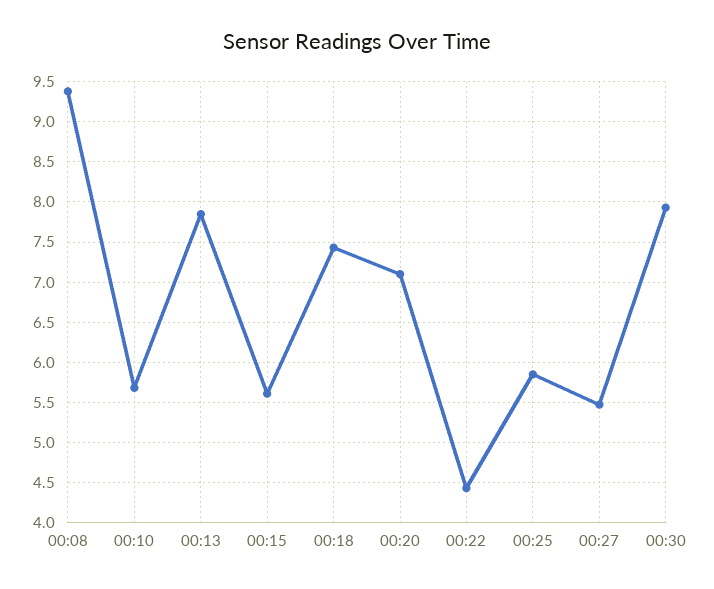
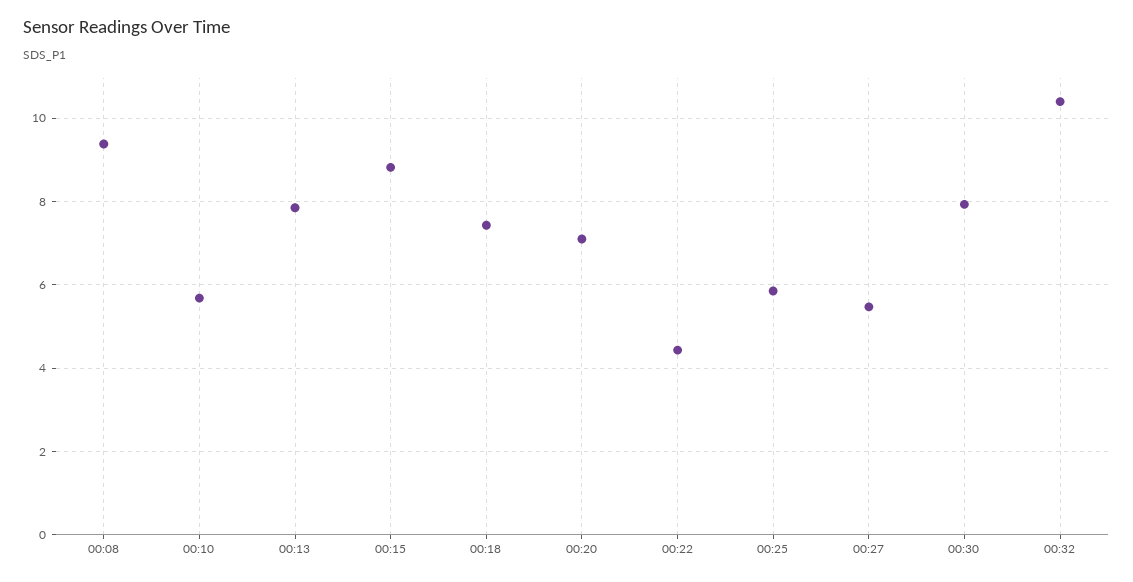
00:15: 5.6 -> 8.8
00:32: none -> 10.4

